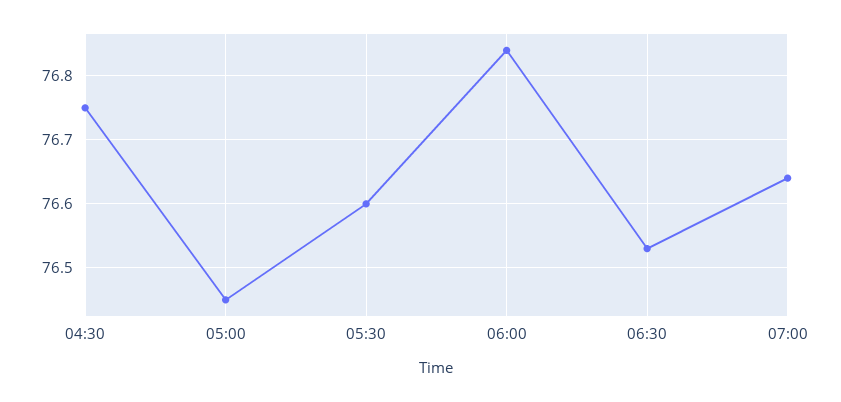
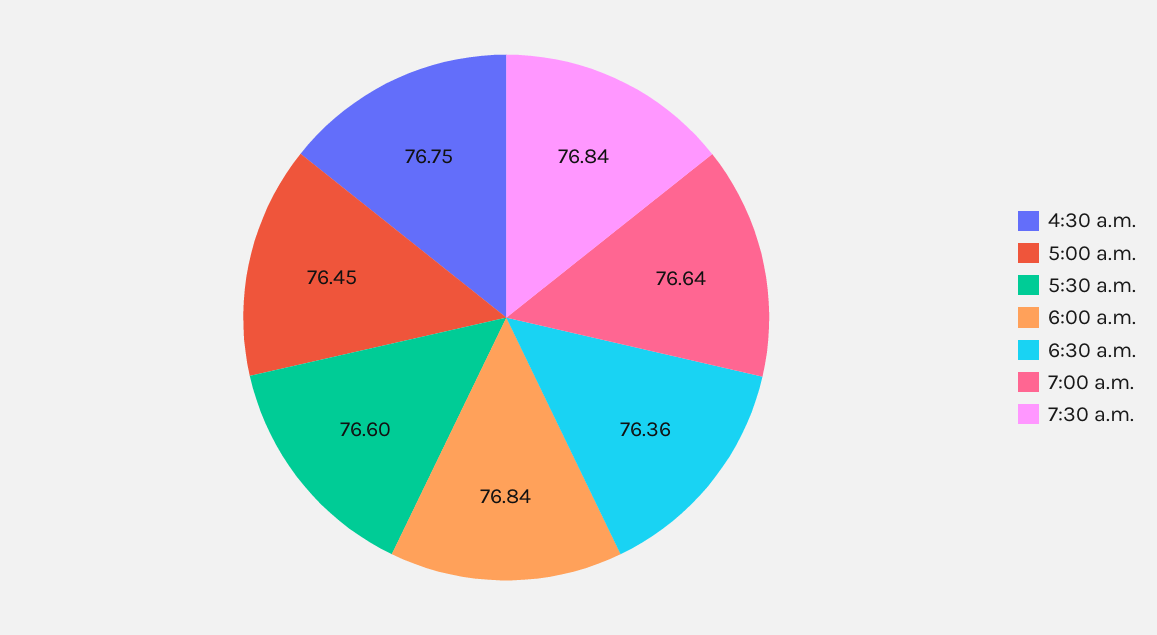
06:30: 76.53 -> 76.36
7:30 a.m.: none -> 76.84

